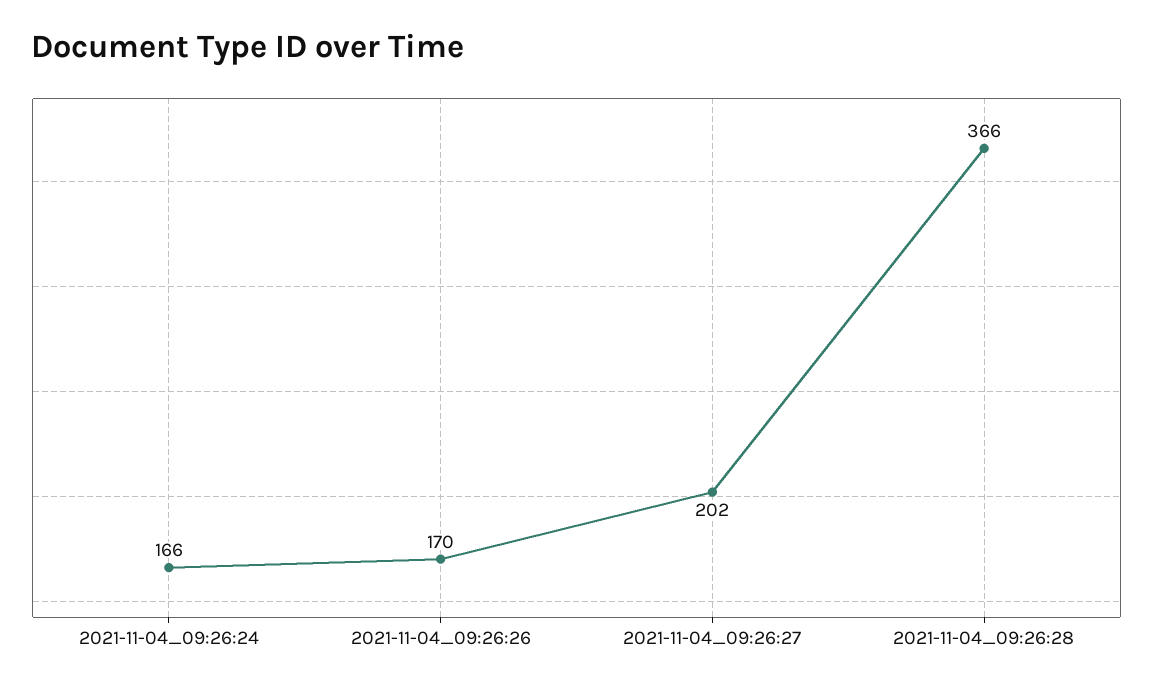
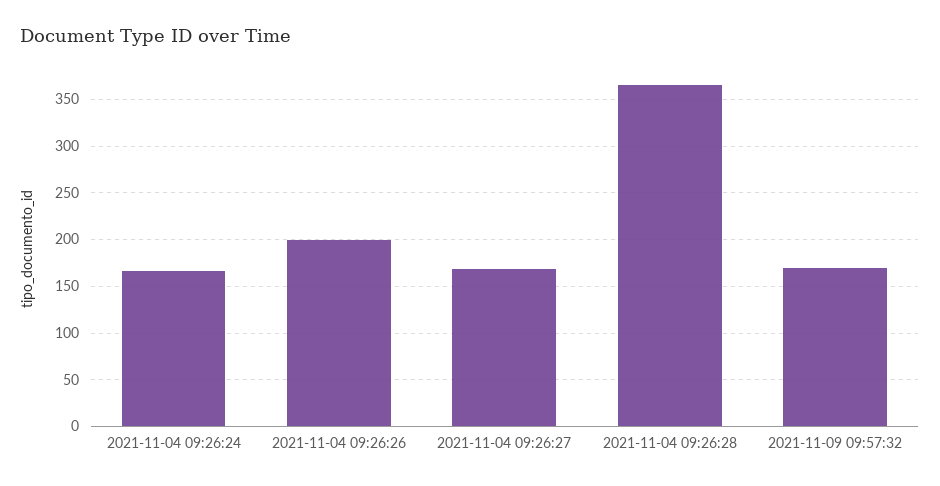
2021-11-04_09:26:26: 170 -> 200
2021-11-04_09:26:27: 202 -> 170
2021-11-09 09:57:32: none -> 170

